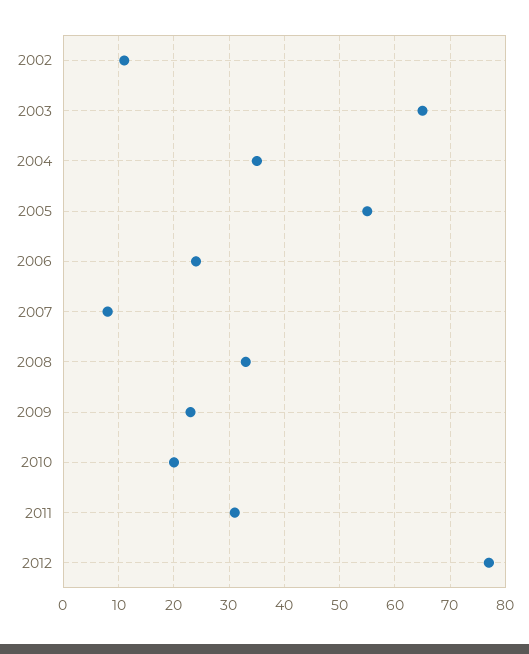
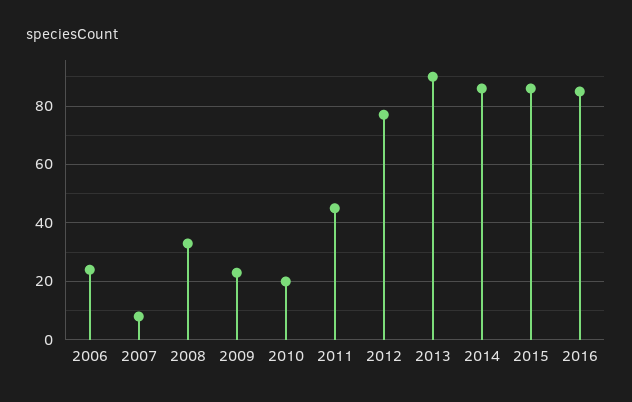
2002: 10 -> none
2003: 65 -> none
2004: 35 -> none
2005: 55 -> none
2011: 30 -> 45
2013: none -> 90
2014: none -> 85
2015: none -> 85
2016: none -> 85

